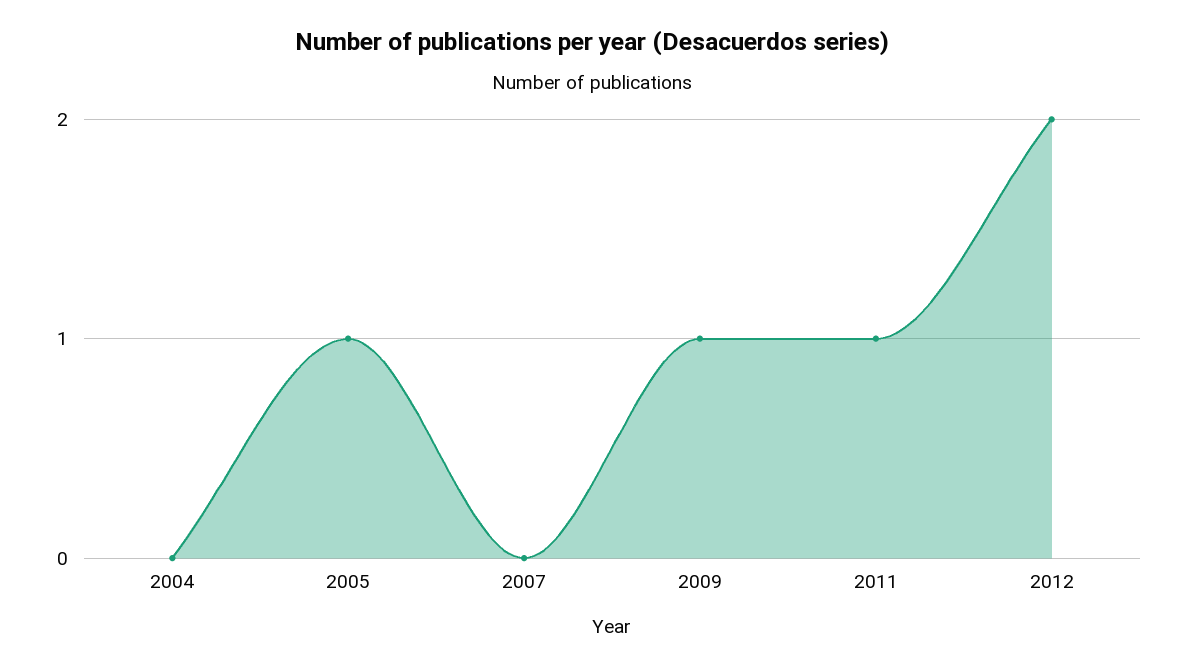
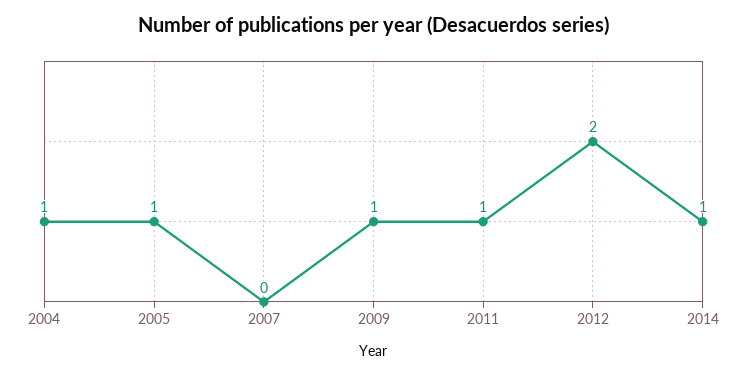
2004: 0 -> 1
2014: none -> 1

